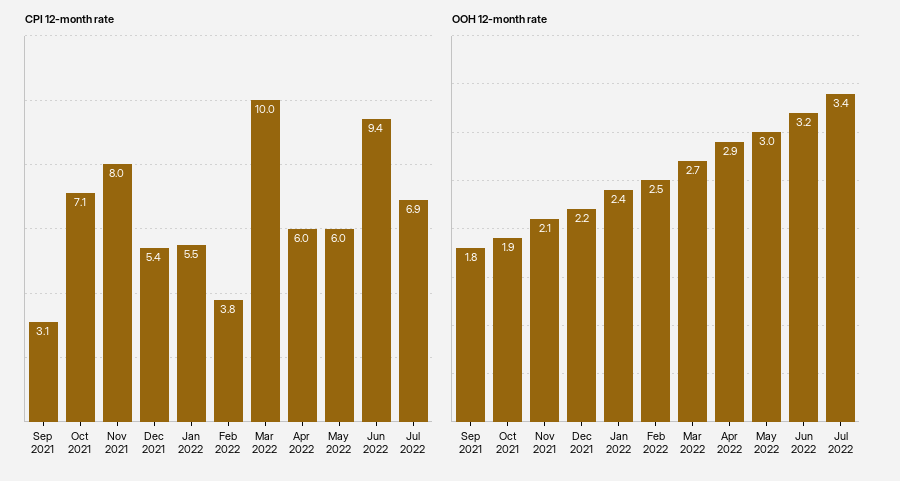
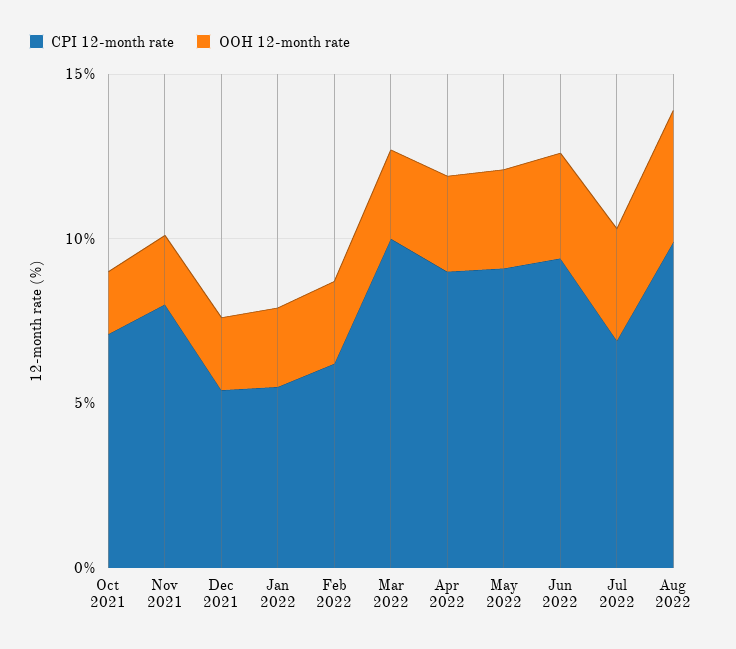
CPI 12-month rate, Sep 2021: 3.1 -> none
CPI 12-month rate, Feb 2022: 3.8 -> 6
CPI 12-month rate, Apr 2022: 6 -> 9
CPI 12-month rate, May 2022: 6 -> 9
OOH 12-month rate, Sep 2021: 1.8 -> none
CPI 12-month rate, Aug 2022: none -> 10
OOH 12-month rate, Aug 2022: none -> 4

